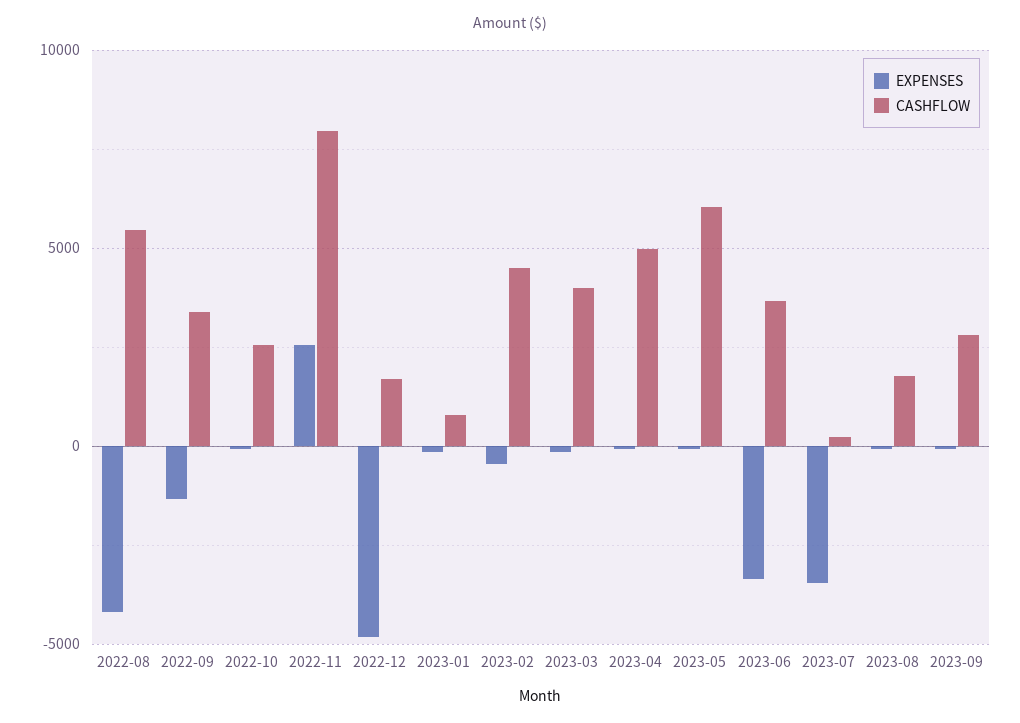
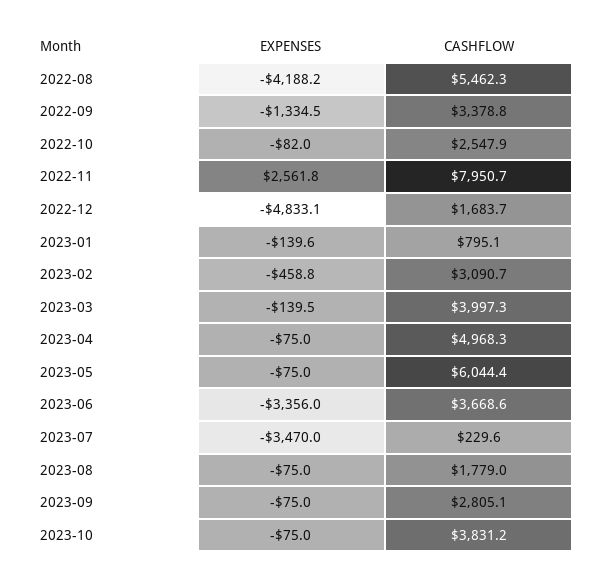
CASHFLOW, 2023-02: 4500 -> 3090.7
EXPENSES, 2023-10: none -> -75
CASHFLOW, 2023-10: none -> 3831.2

